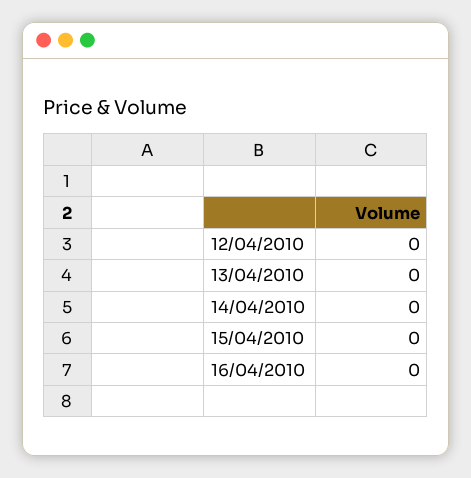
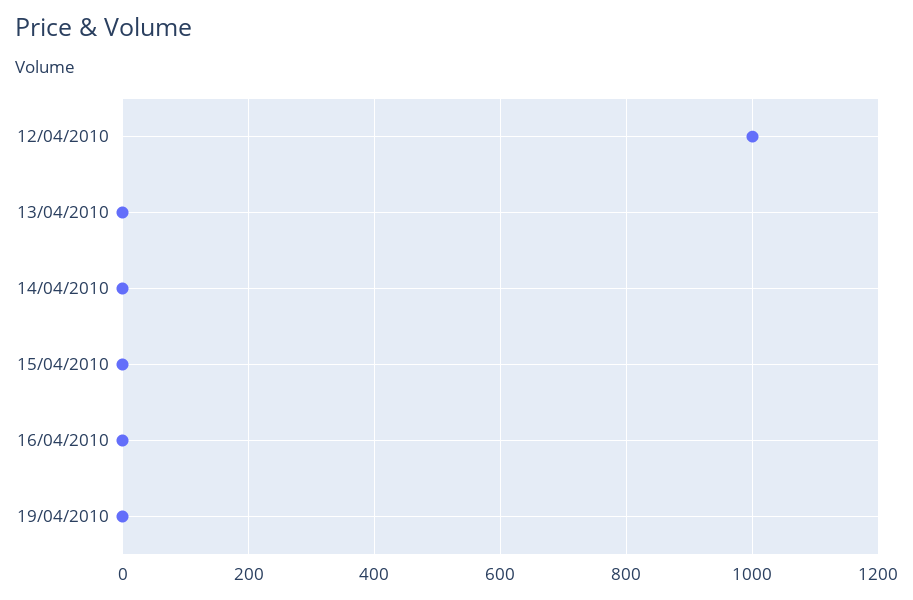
12/04/2010: 0 -> 1000
19/04/2010: none -> 0

